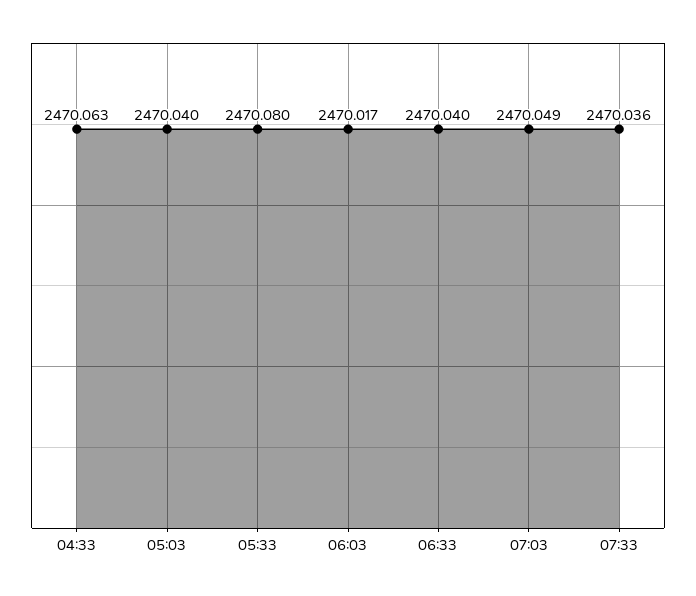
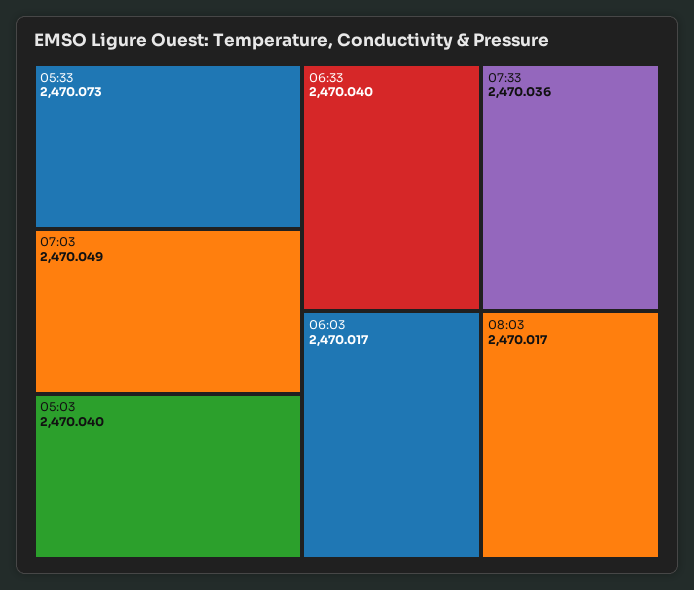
04:33: 2470.063 -> none
05:33: 2470.08 -> 2470.073
08:03: none -> 2470.017

